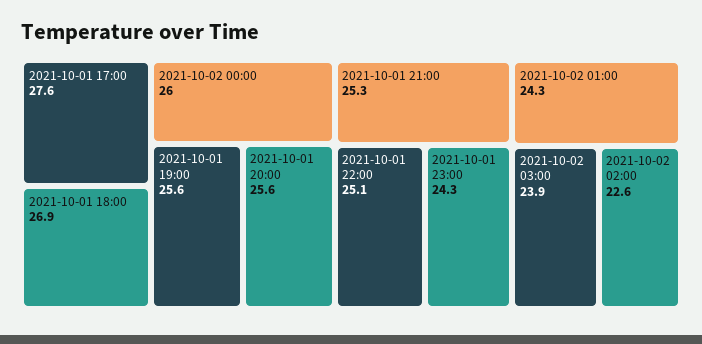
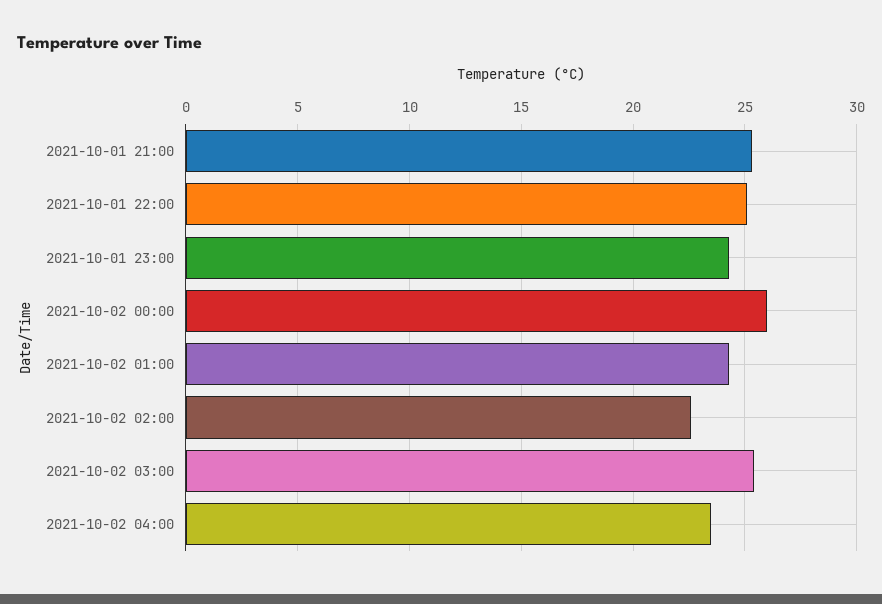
2021-10-01 17:00: 27.6 -> none
2021-10-01 18:00: 26.9 -> none
2021-10-01 19:00: 25.6 -> none
2021-10-01 20:00: 25.6 -> none
2021-10-02 03:00: 23.9 -> 25.5
2021-10-02 04:00: none -> 23.5

